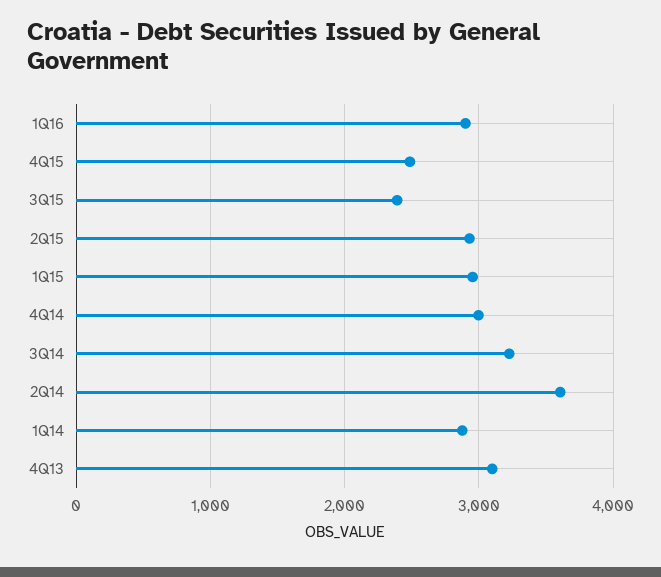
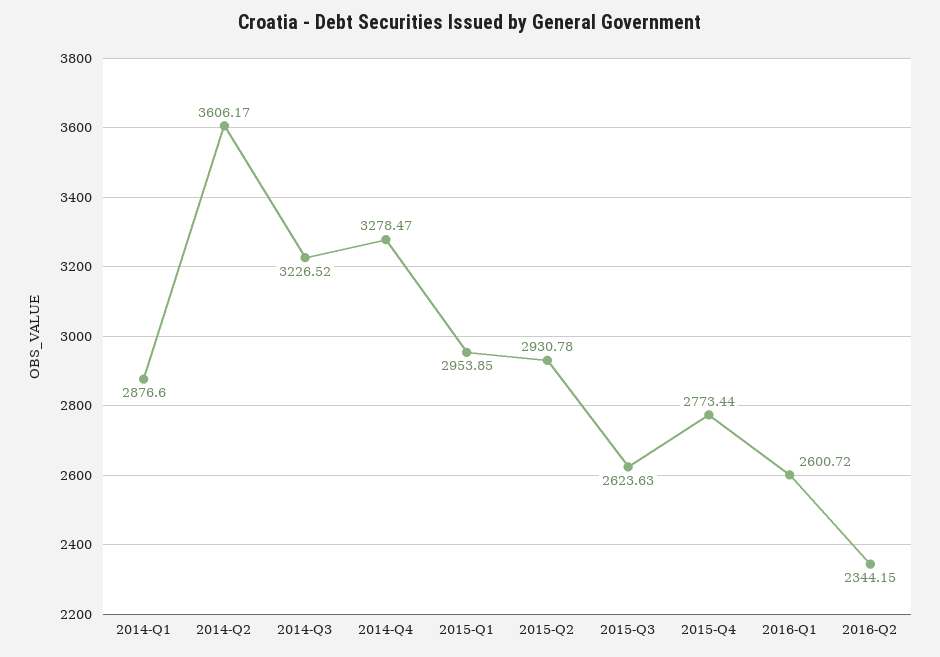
1Q16: 2900 -> 2600.72
4Q15: 2500 -> 2773.44
3Q15: 2400 -> 2623.63
4Q14: 3000 -> 3278.47
4Q13: 3100 -> none
2016-Q2: none -> 2344.15

